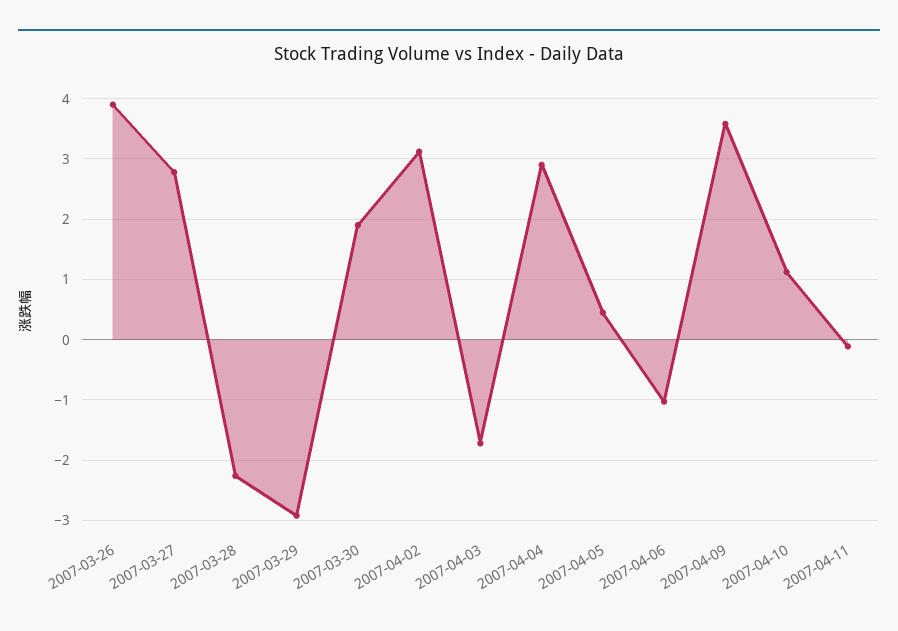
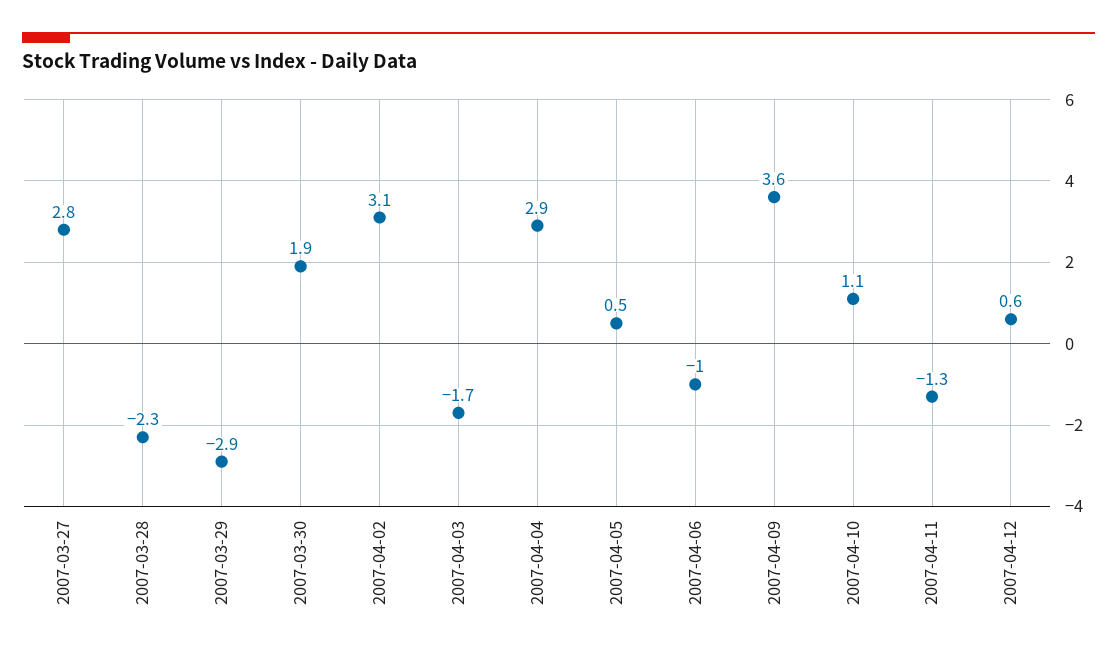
2007-03-26: 3.9 -> none
2007-04-11: -0.1 -> -1.3
2007-04-12: none -> 0.6

